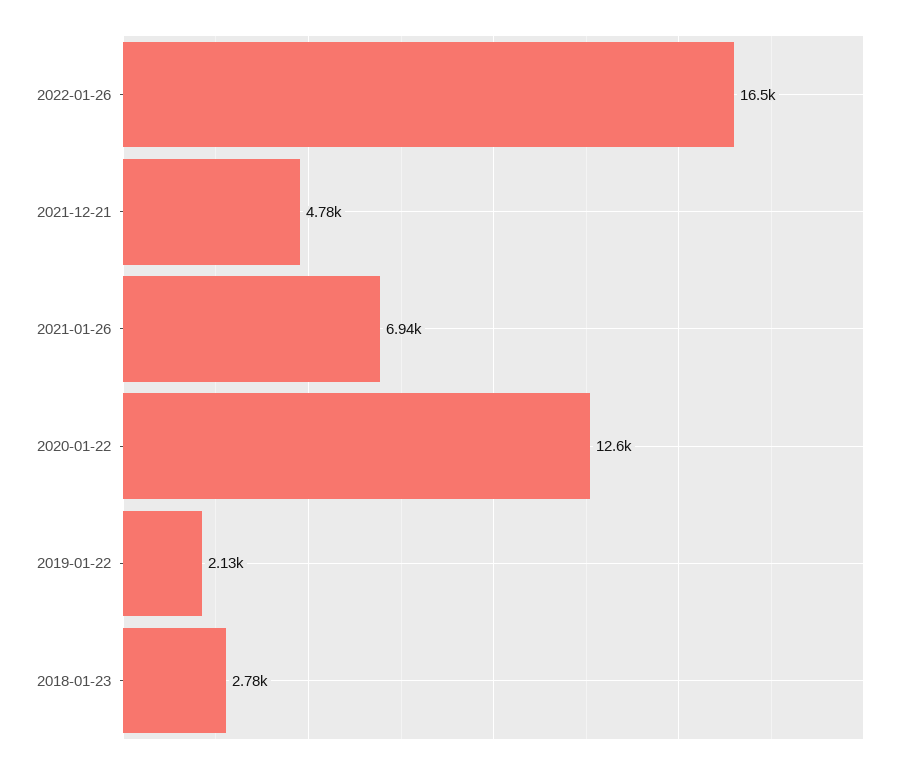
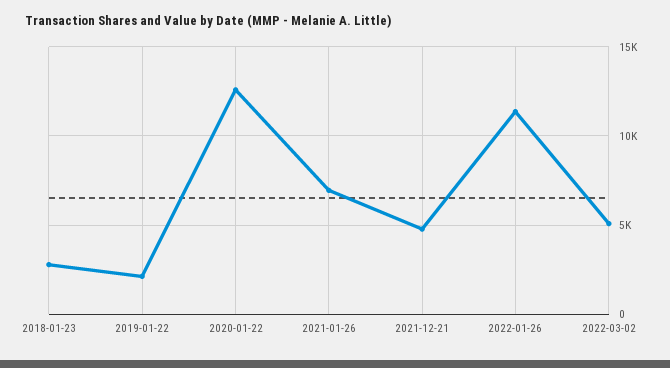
2022-01-26: 16500 -> 11500
2022-03-02: none -> 5000

